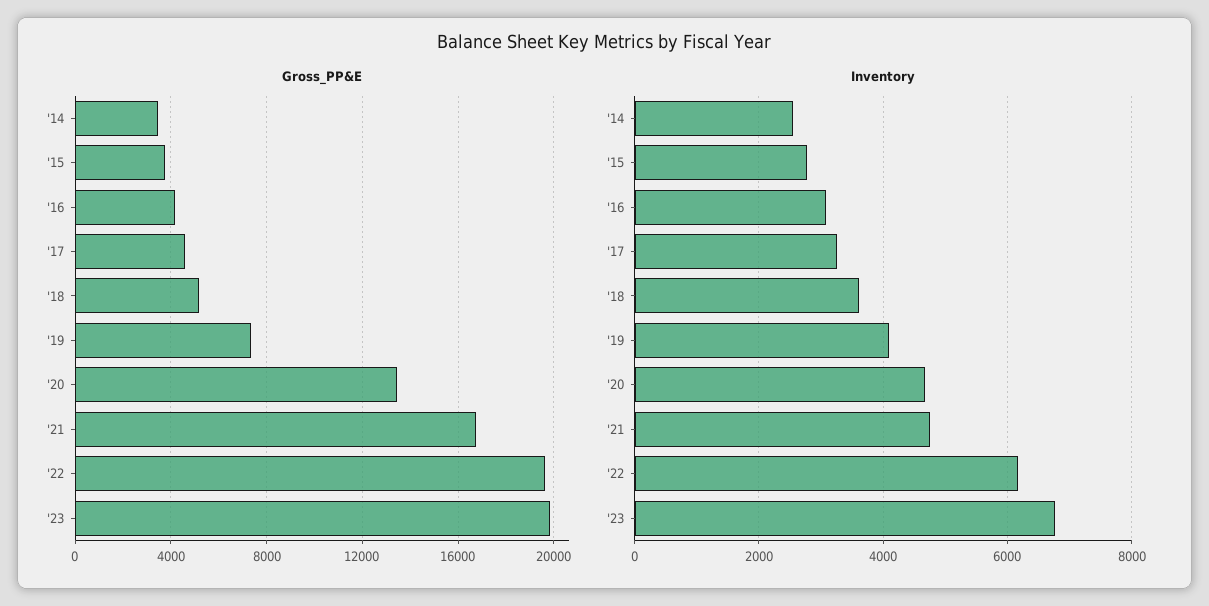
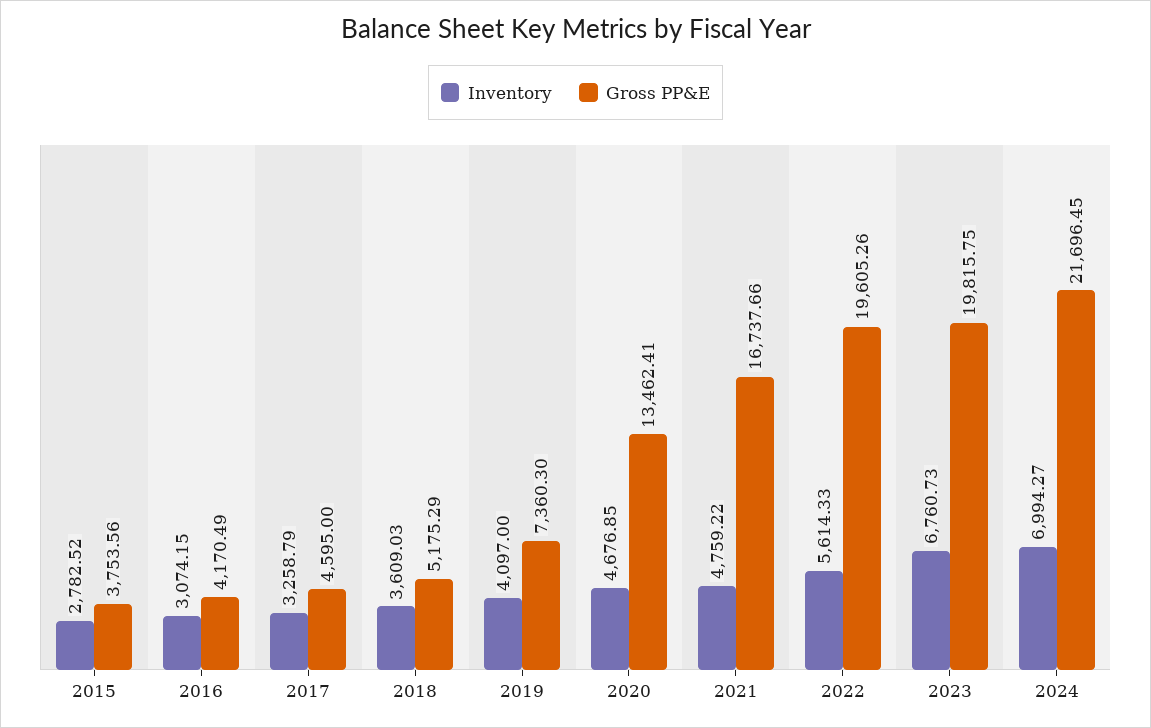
Gross_PP&E, '14: 3500 -> none
Inventory, '14: 2600 -> none
Inventory, '22: 6200 -> 5614.33
Inventory, 2024: none -> 6994.27
Gross_PP&E, 2024: none -> 21696.45

